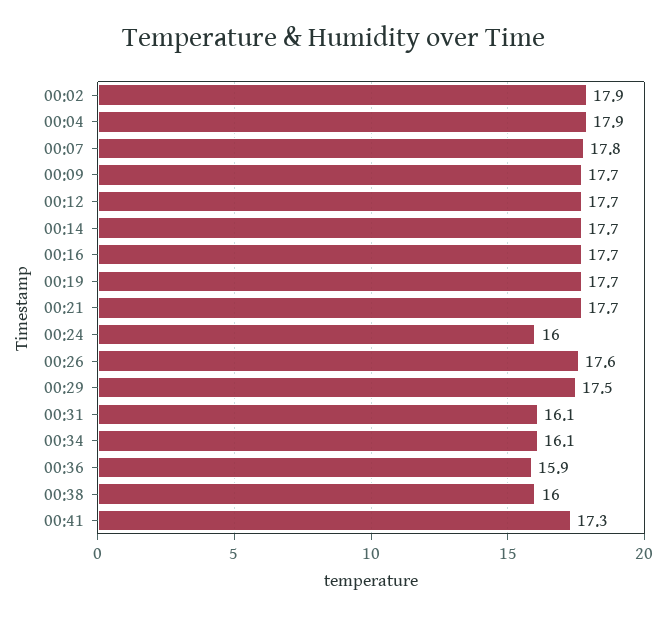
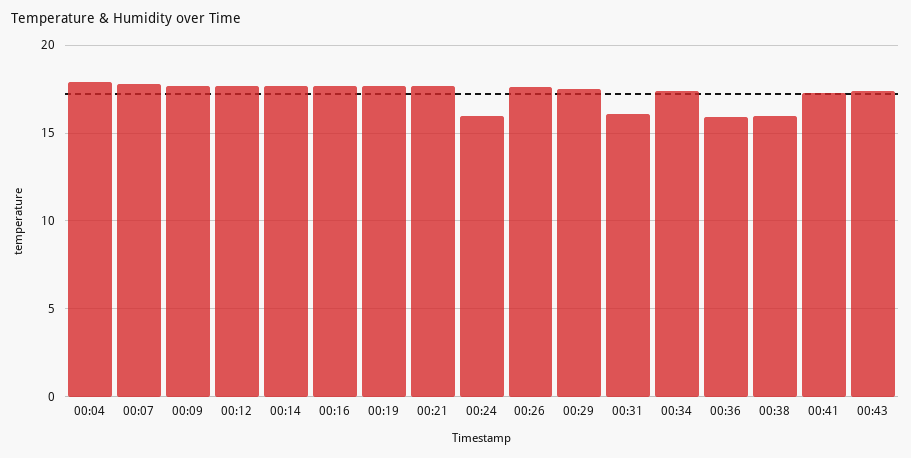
00:02: 17.9 -> none
00:34: 16.1 -> 17.5
00:43: none -> 17.5

